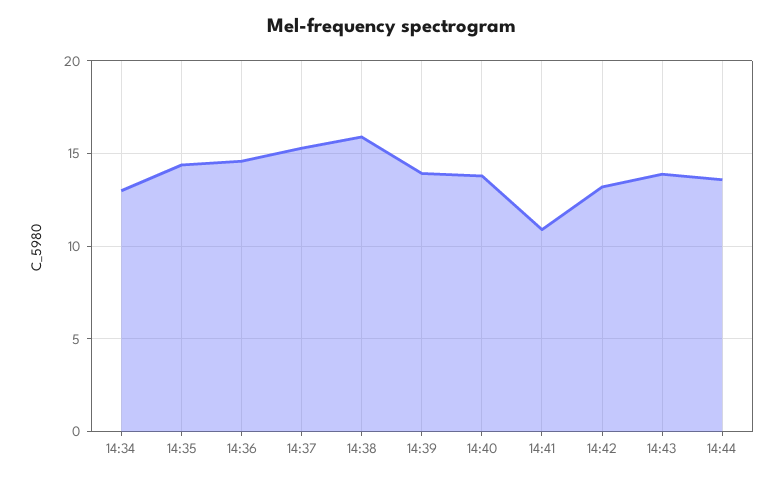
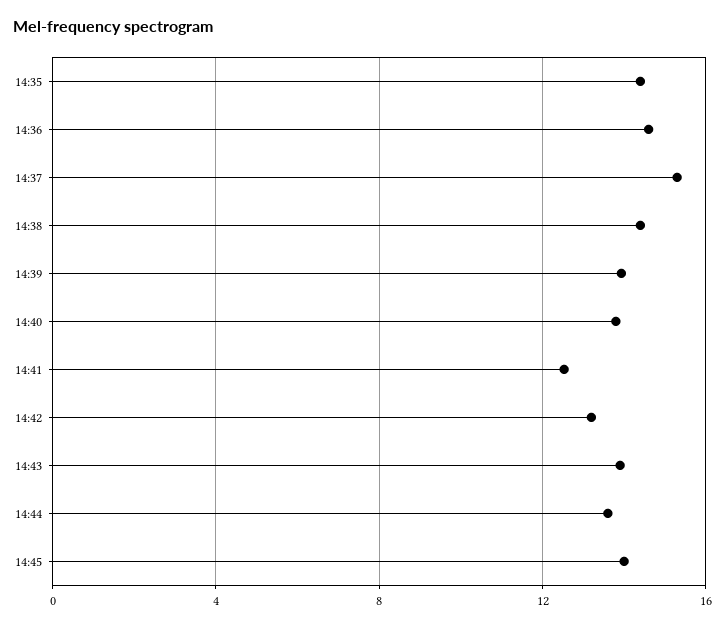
14:34: 13 -> none
14:38: 16 -> 14.5
14:41: 11 -> 12.5
14:45: none -> 14

